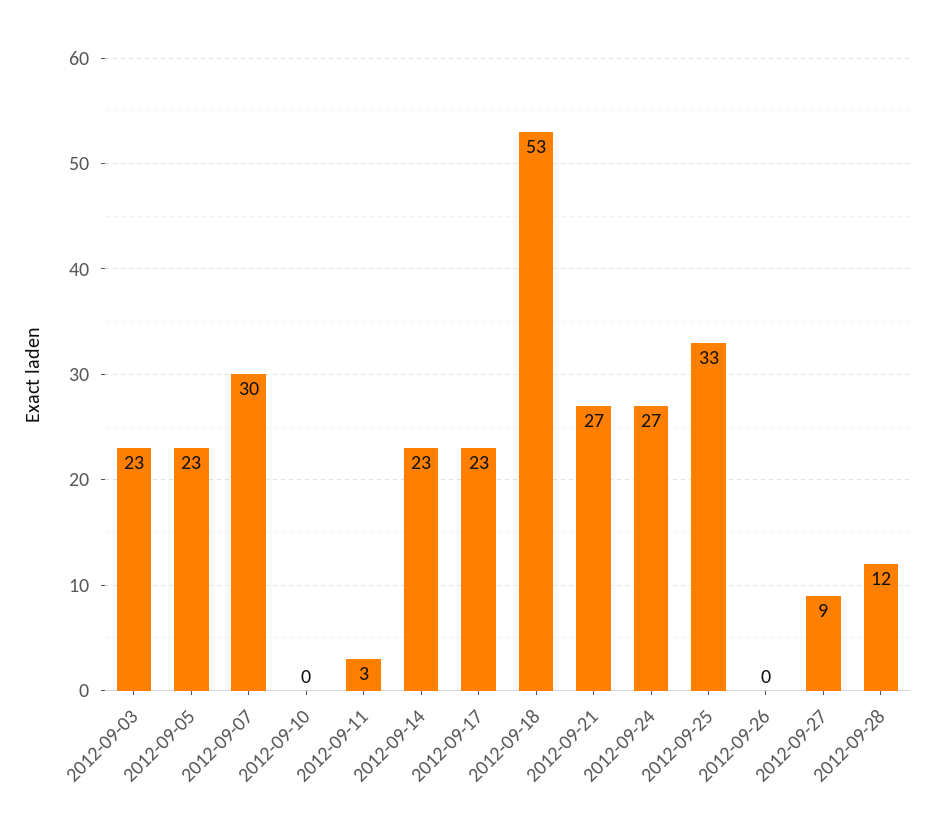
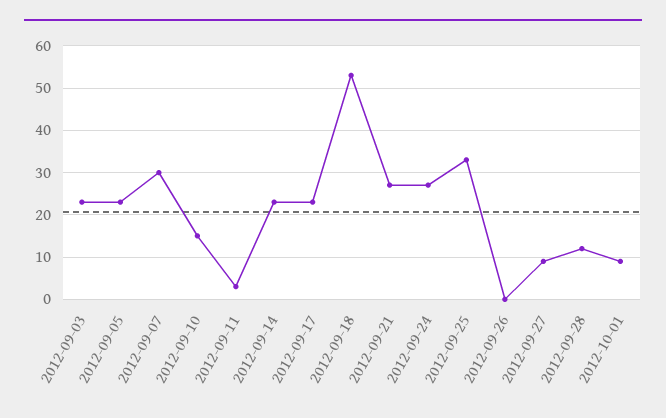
2012-09-10: 0 -> 15
2012-10-01: none -> 10

